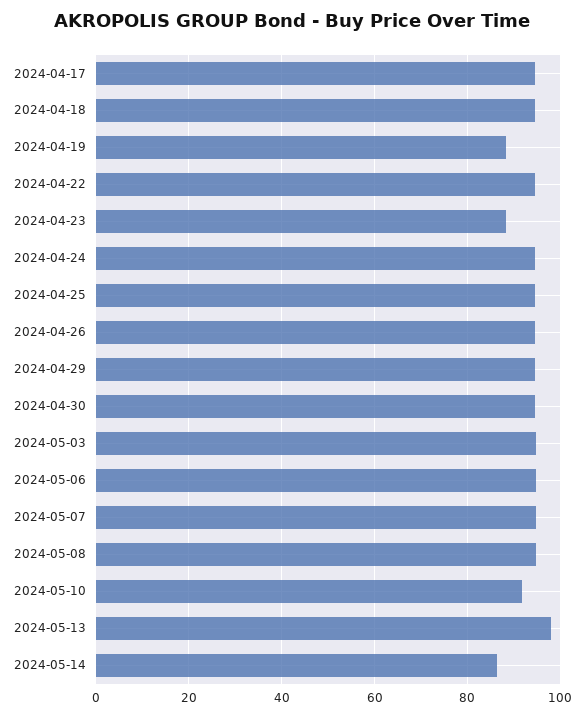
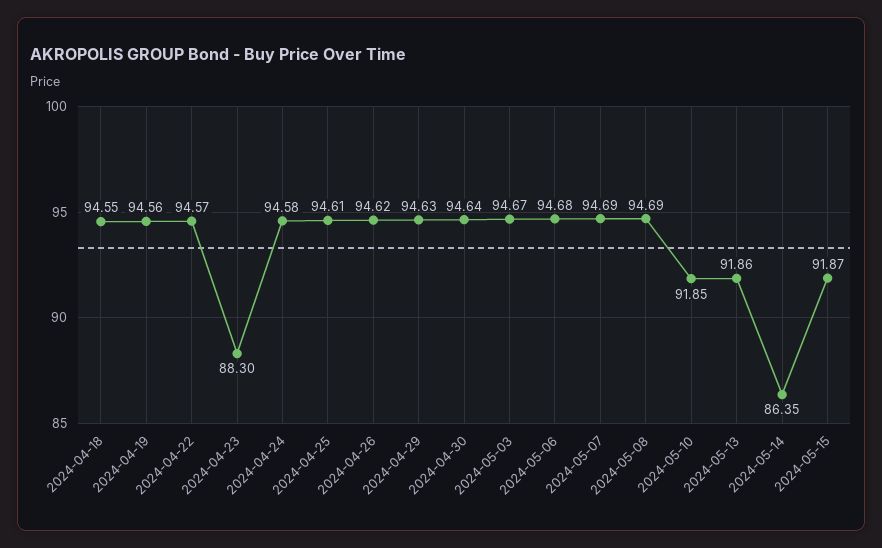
2024-04-17: 94 -> none
2024-04-19: 88 -> 94.56
2024-05-13: 98 -> 91.86
2024-05-15: none -> 91.87

